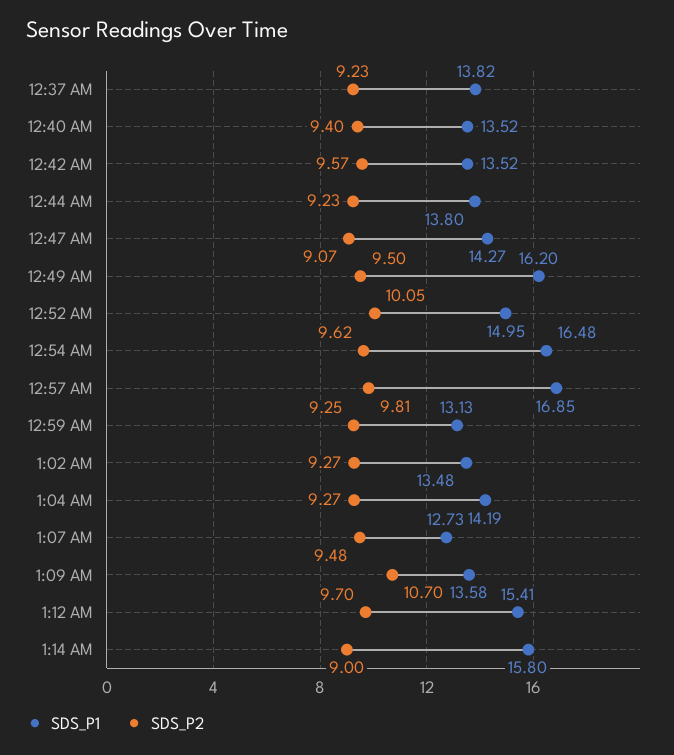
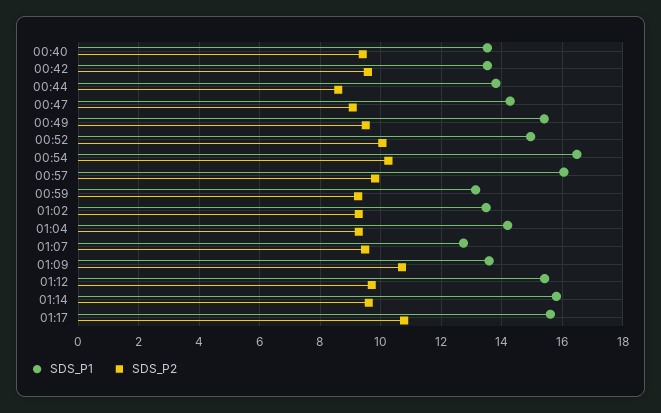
SDS_P1, 12:37 AM: 13.82 -> none
SDS_P2, 12:37 AM: 9.23 -> none
SDS_P2, 12:44 AM: 9.23 -> 8.6
SDS_P1, 12:49 AM: 16.2 -> 15.4
SDS_P2, 12:54 AM: 9.62 -> 10.2
SDS_P1, 12:57 AM: 16.85 -> 16
SDS_P2, 1:14 AM: 9 -> 9.6
SDS_P1, 01:17: none -> 15.6
SDS_P2, 01:17: none -> 10.8

